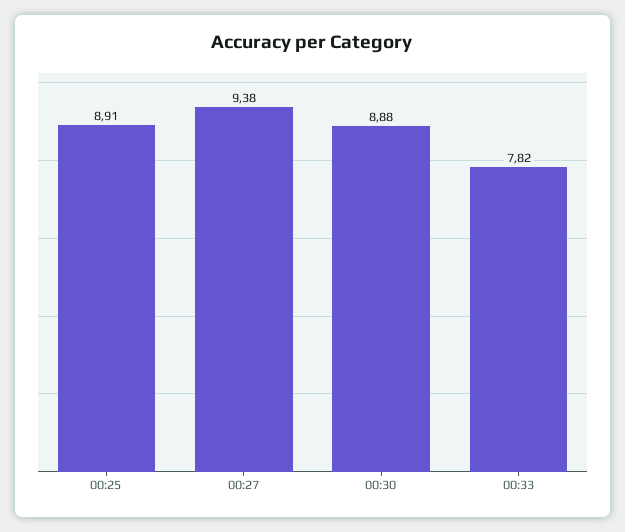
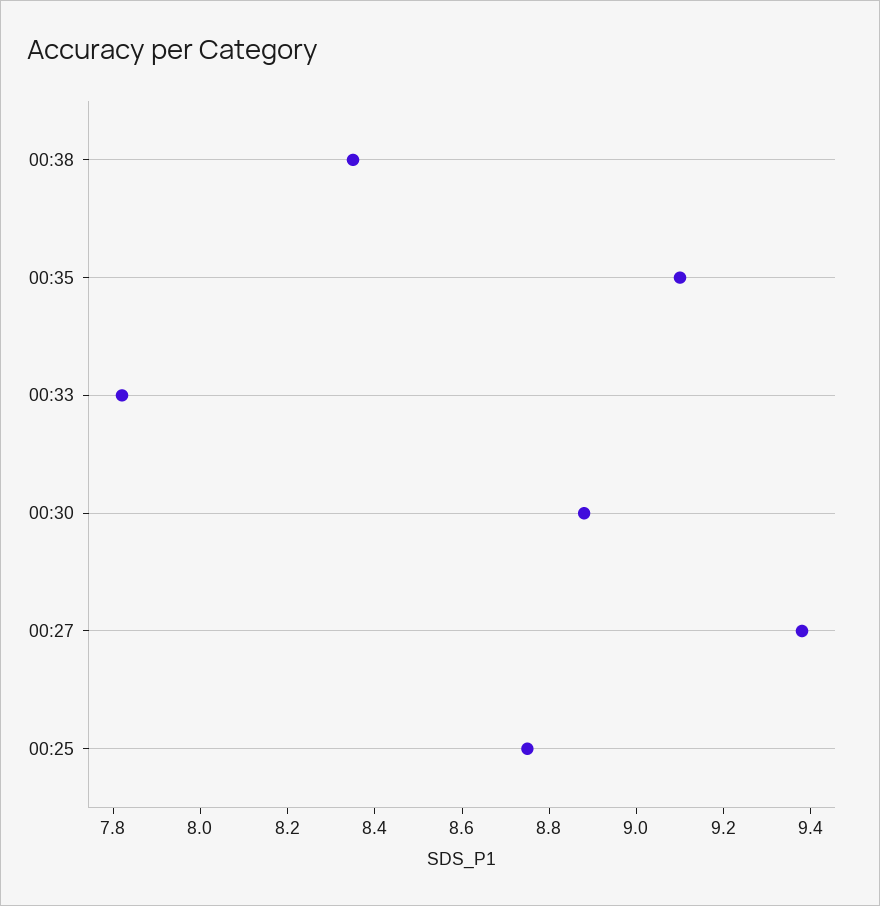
00:25: 8.91 -> 8.75
00:38: none -> 8.35
00:35: none -> 9.1

